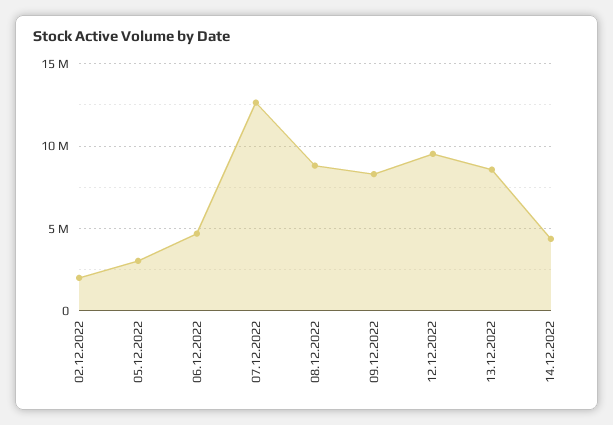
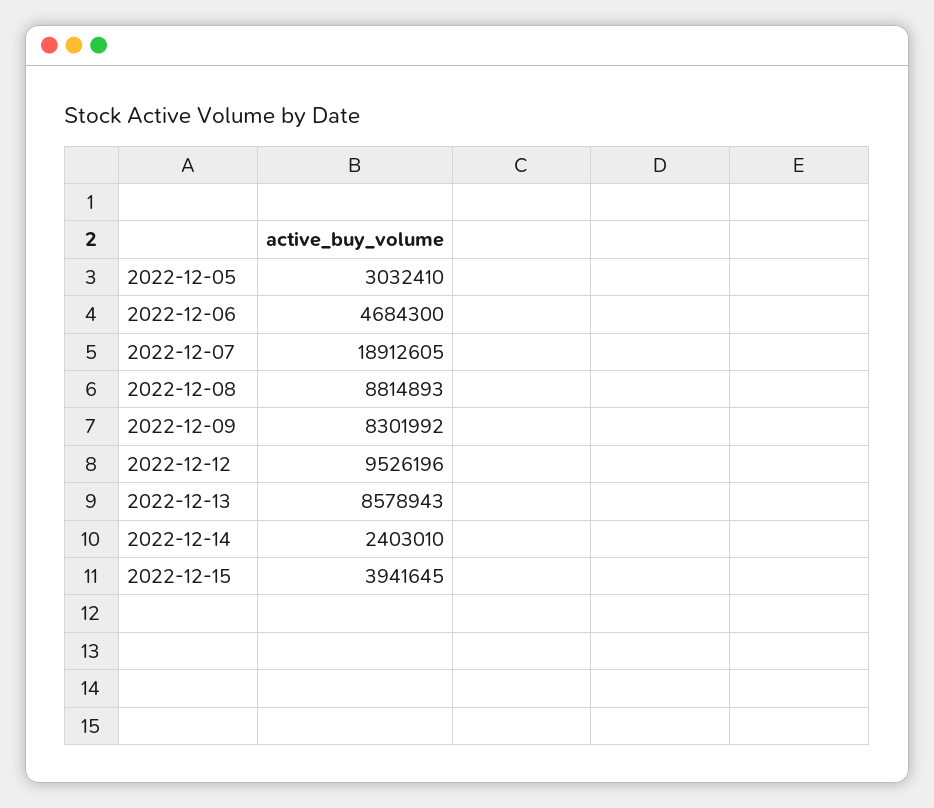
02.12.2022: 2000000 -> none
07.12.2022: 12500000 -> 18912605
14.12.2022: 4500000 -> 2403010
2022-12-15: none -> 3941645

